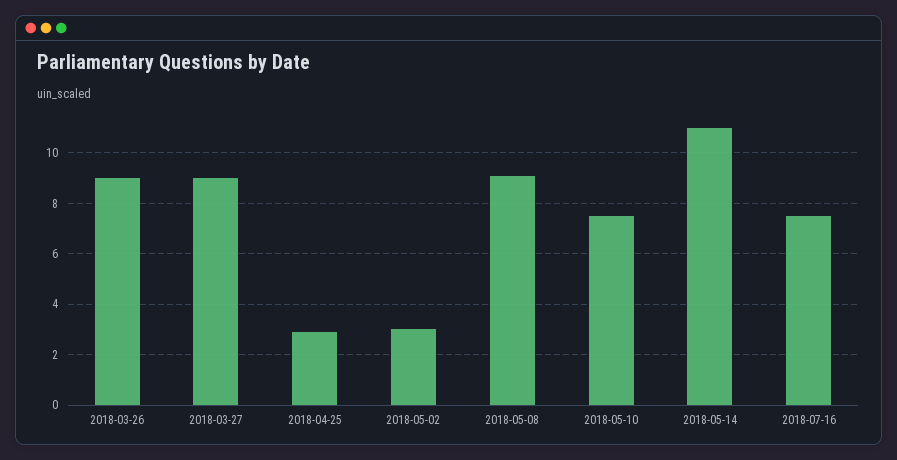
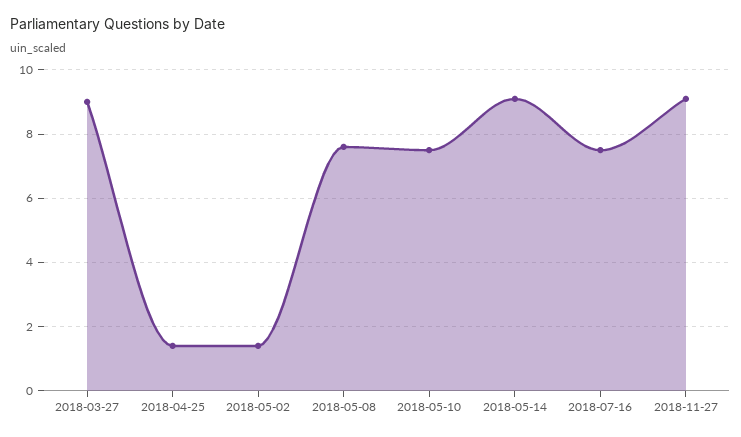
2018-03-26: 9 -> none
2018-04-25: 3 -> 1.5
2018-05-02: 3 -> 1.5
2018-05-08: 9 -> 7.5
2018-05-14: 11 -> 9
2018-11-27: none -> 9

